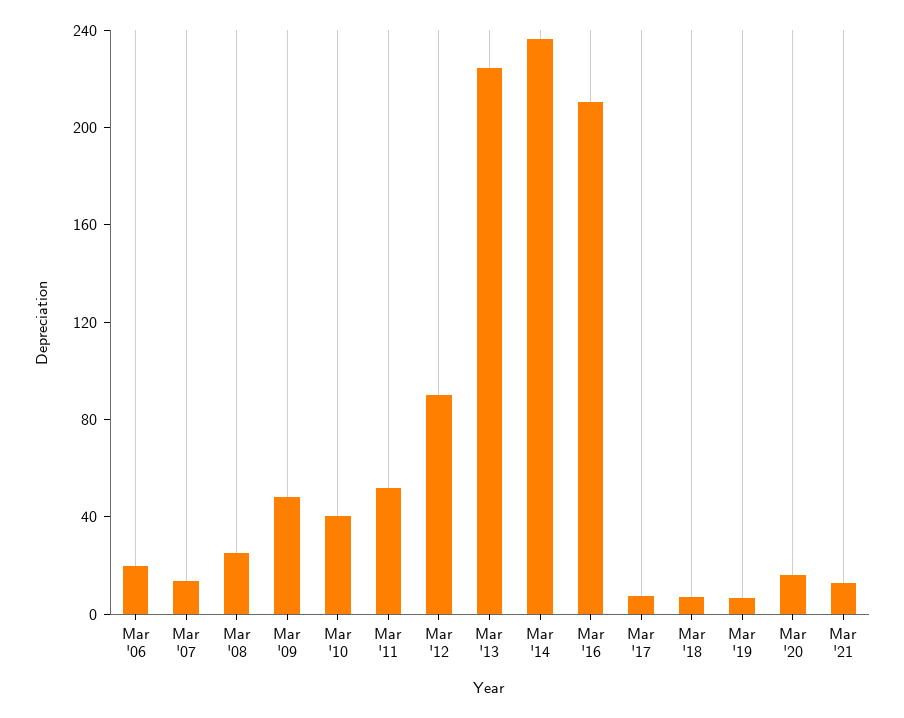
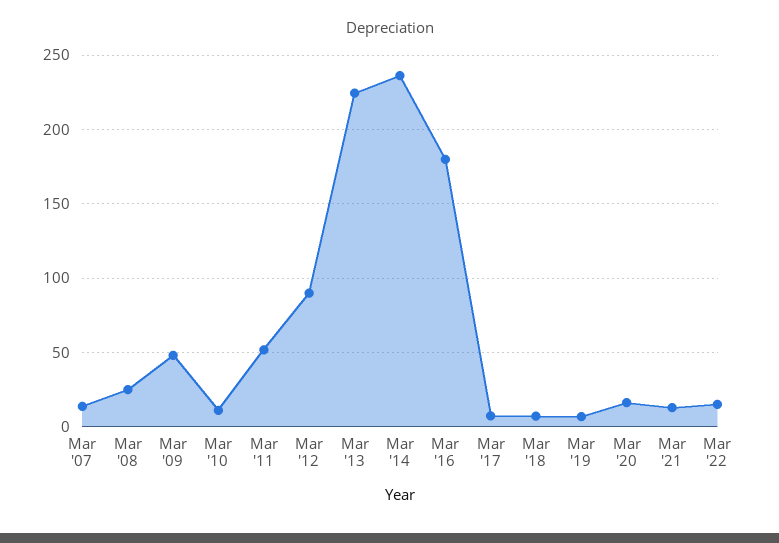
Mar '06: 20 -> none
Mar '10: 40 -> 10
Mar '16: 210 -> 180
Mar '22: none -> 15

